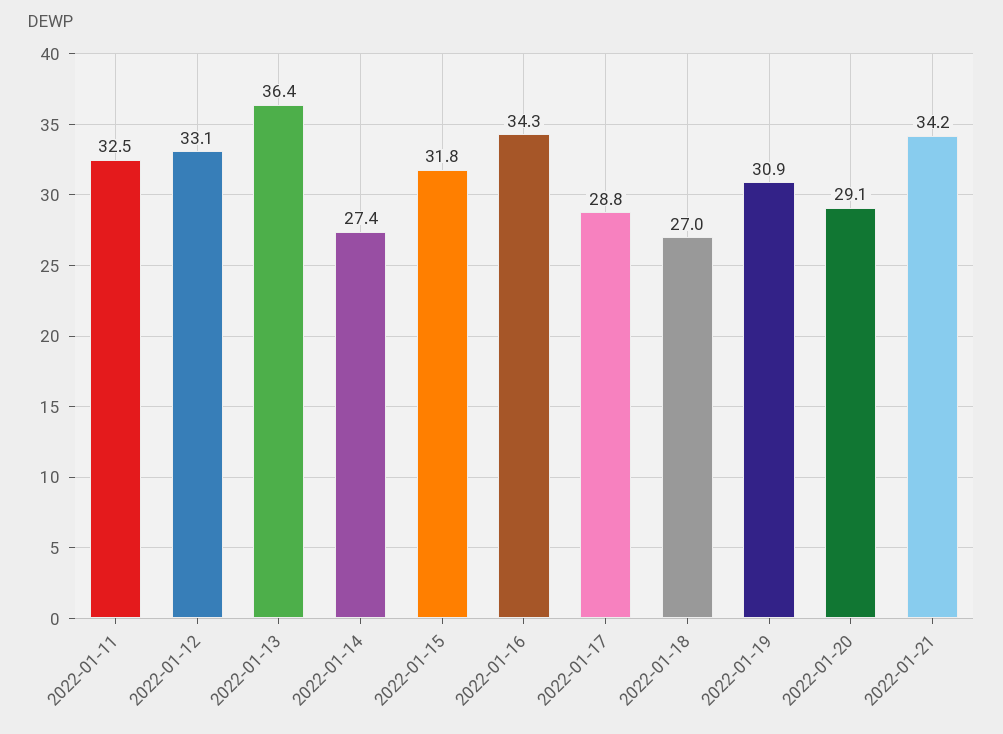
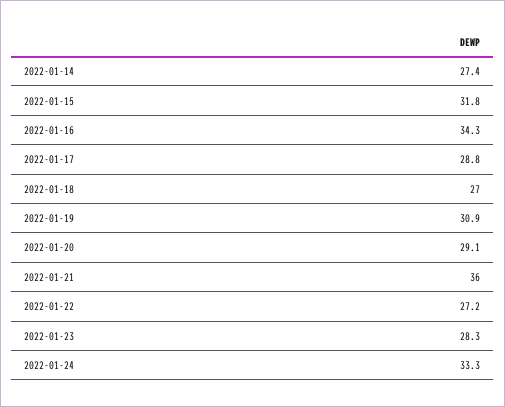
2022-01-11: 32.5 -> none
2022-01-12: 33.1 -> none
2022-01-13: 36.4 -> none
2022-01-21: 34.2 -> 36
2022-01-22: none -> 27.2
2022-01-23: none -> 28.3
2022-01-24: none -> 33.3

